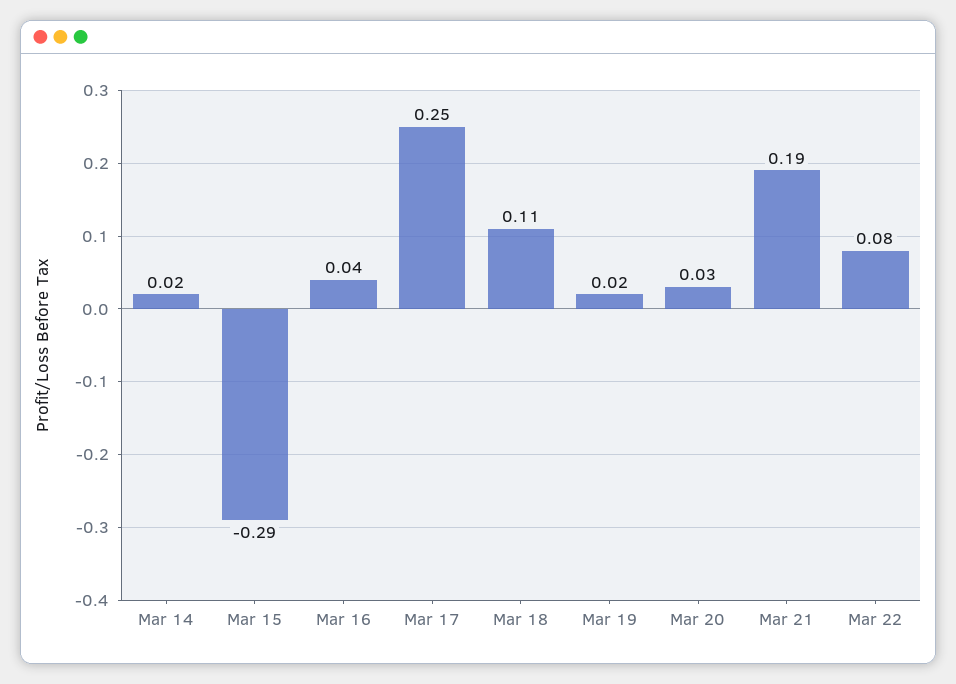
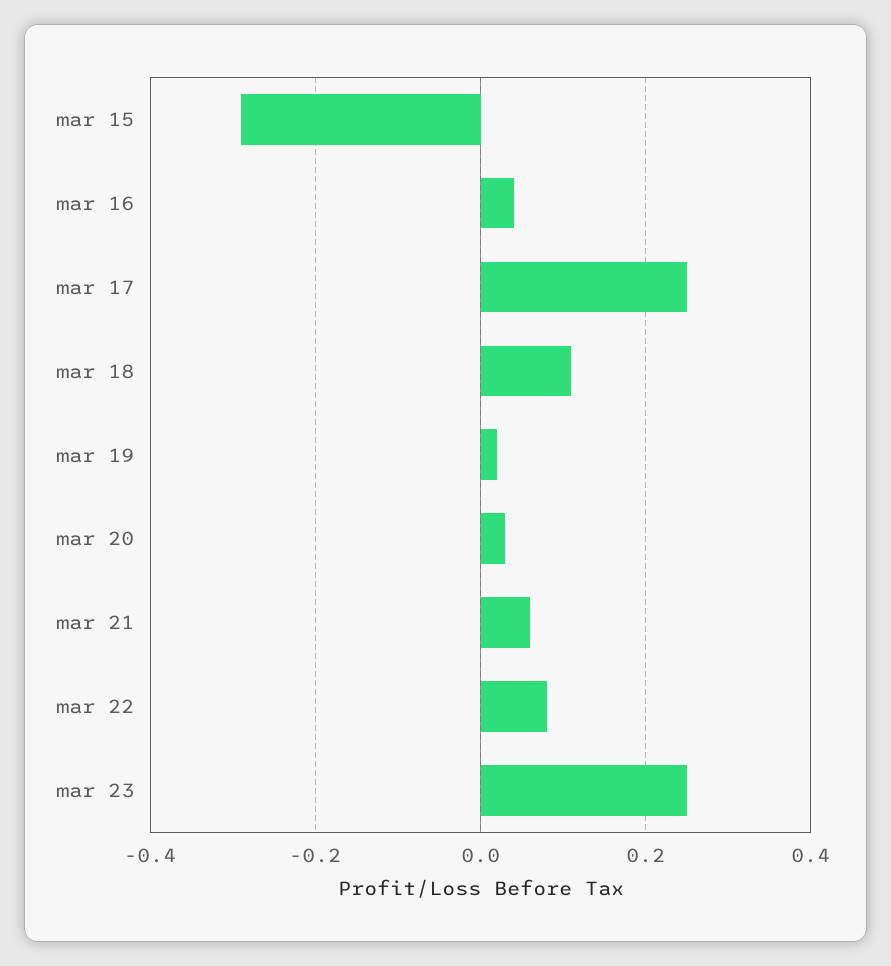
Mar 14: 0.02 -> none
Mar 21: 0.19 -> 0.05
mar 23: none -> 0.25

